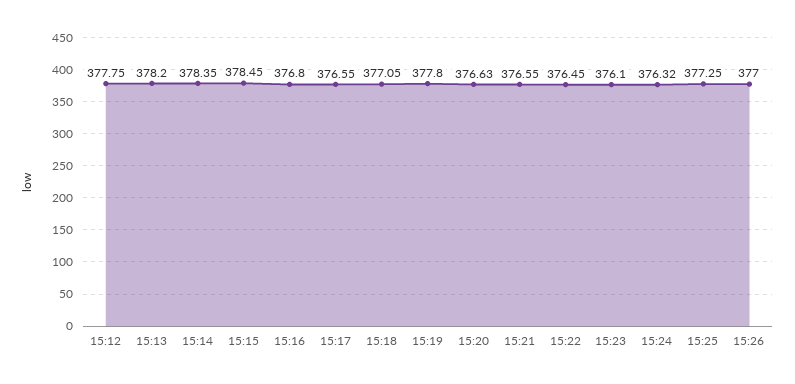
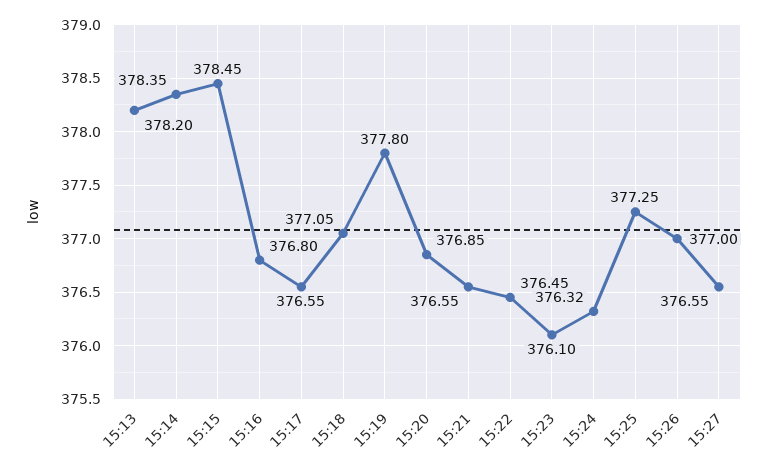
15:12: 377.75 -> none
15:20: 376.63 -> 376.85
15:27: none -> 376.55

